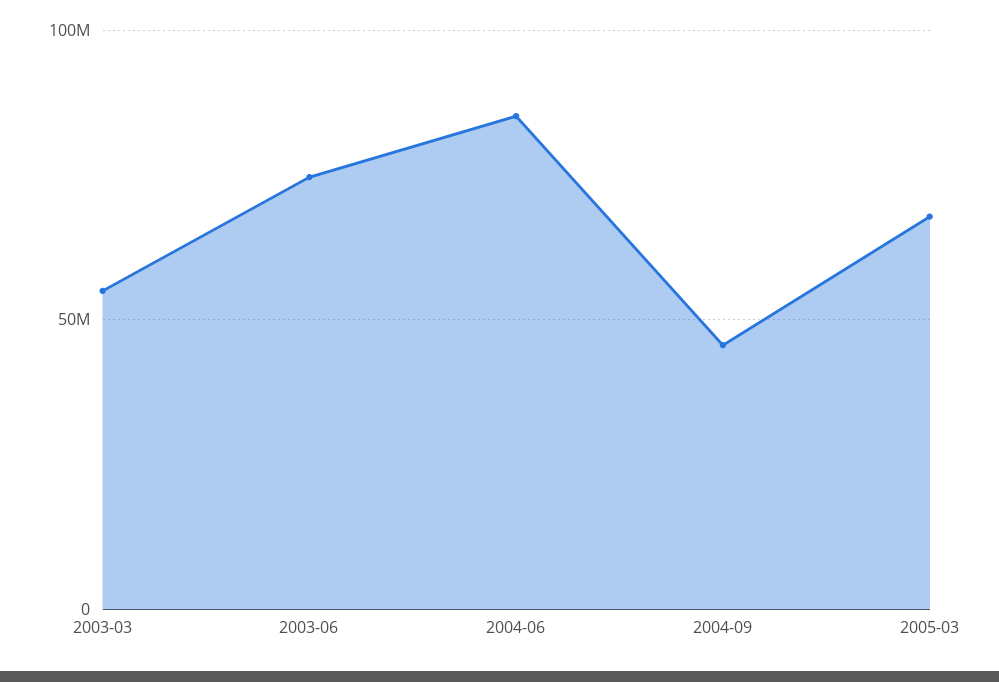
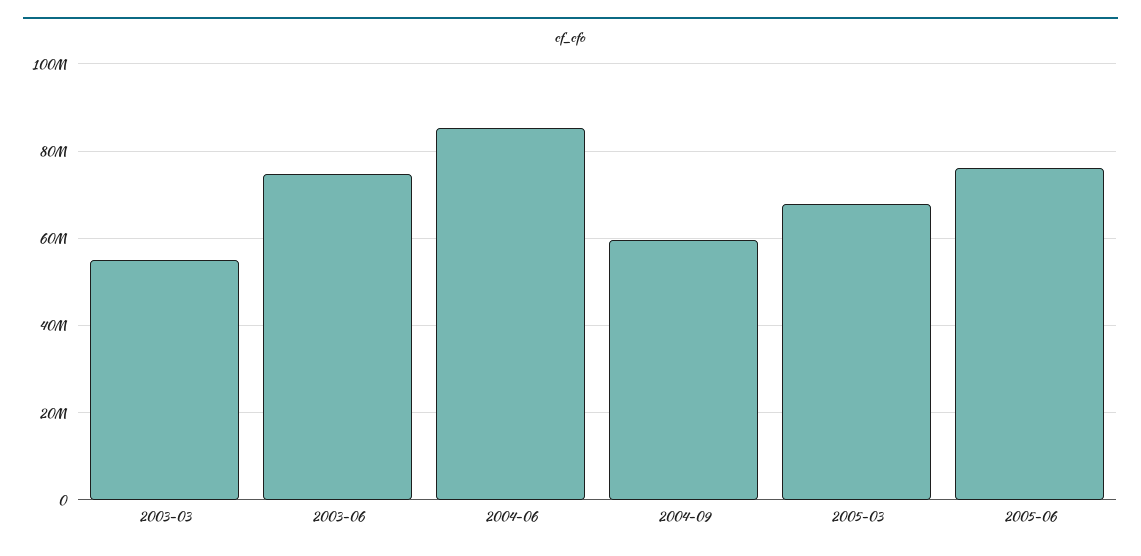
2004-09: 45000000 -> 60000000
2005-06: none -> 76000000

